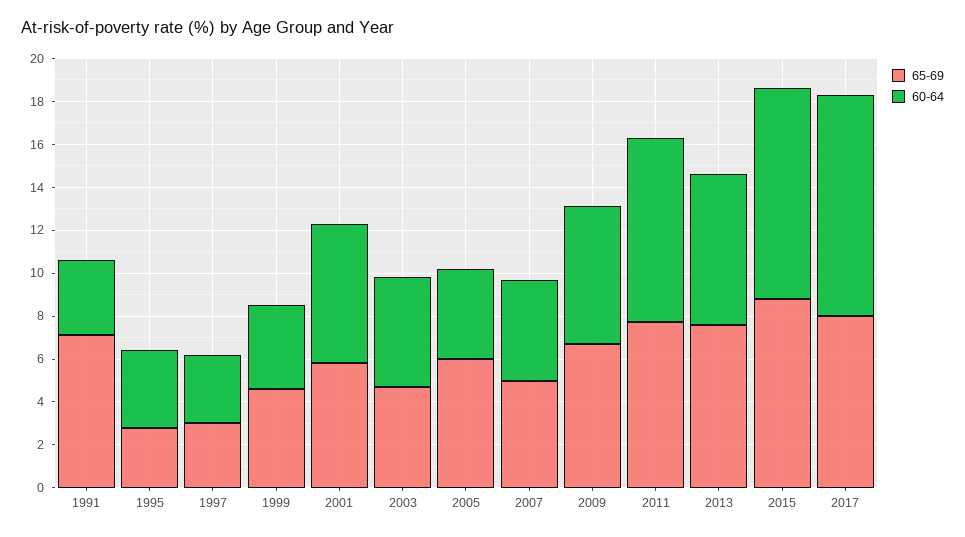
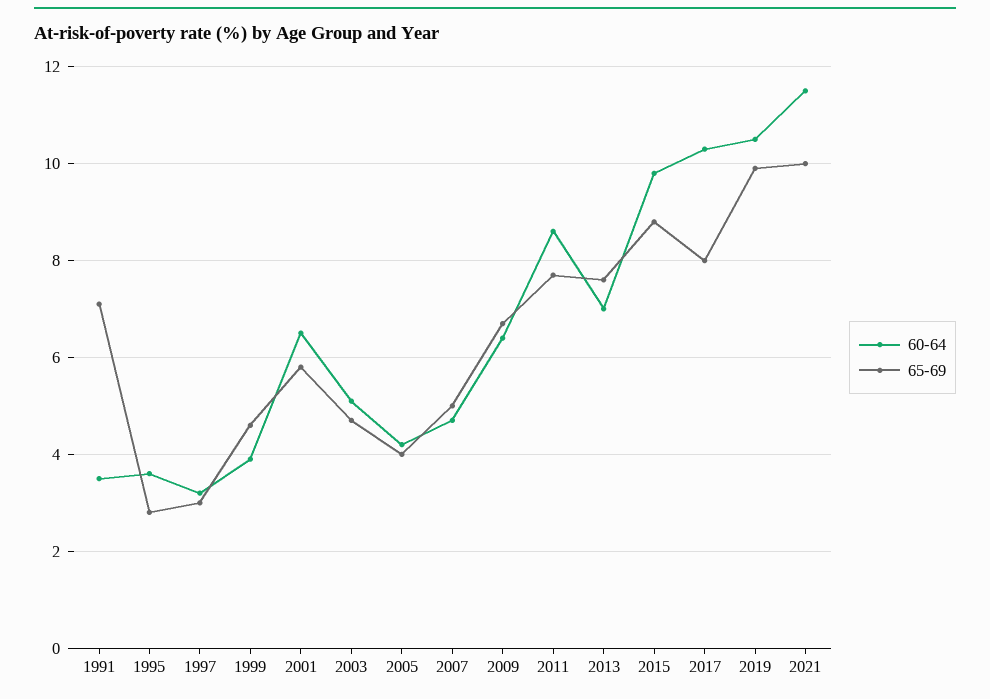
65-69, 2005: 6 -> 4
60-64, 2019: none -> 10.5
65-69, 2019: none -> 10
60-64, 2021: none -> 11.5
65-69, 2021: none -> 10

